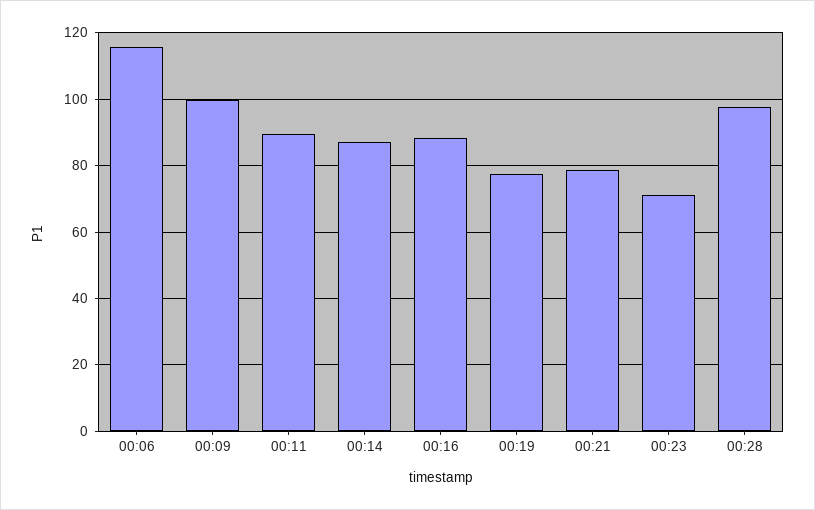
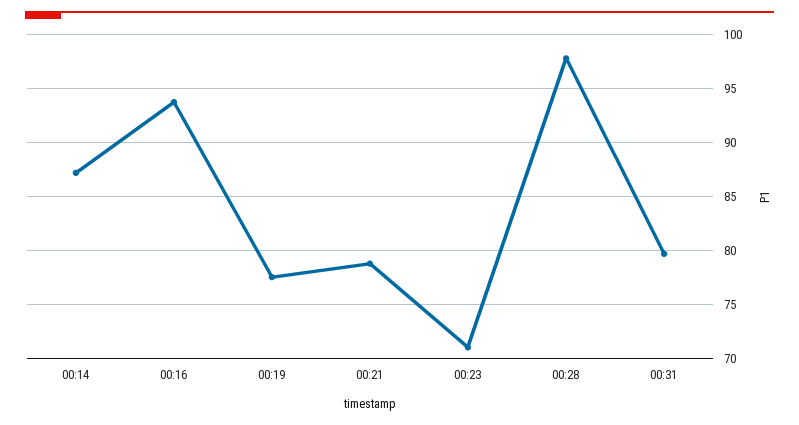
00:06: 116 -> none
00:09: 100 -> none
00:11: 90 -> none
00:16: 88 -> 94
00:31: none -> 80

